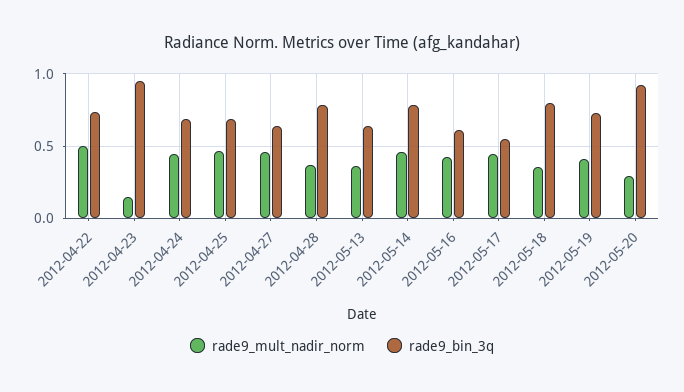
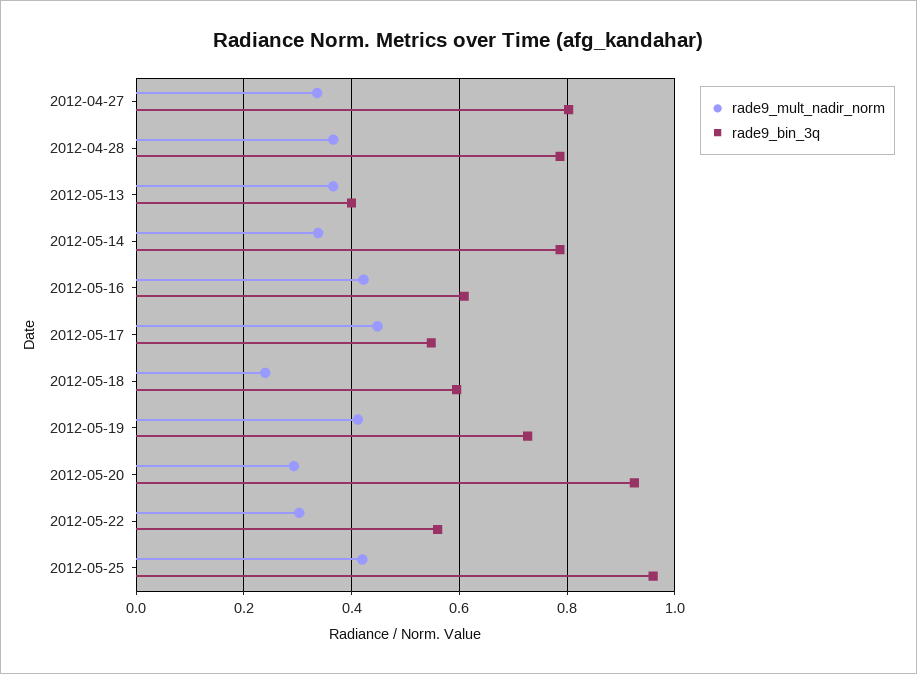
rade9_mult_nadir_norm, 2012-04-22: 0.5 -> none
rade9_bin_3q, 2012-04-22: 0.75 -> none
rade9_mult_nadir_norm, 2012-04-23: 0.15 -> none
rade9_bin_3q, 2012-04-23: 0.95 -> none
rade9_mult_nadir_norm, 2012-04-24: 0.45 -> none
rade9_bin_3q, 2012-04-24: 0.7 -> none
rade9_mult_nadir_norm, 2012-04-25: 0.45 -> none
rade9_bin_3q, 2012-04-25: 0.7 -> none
rade9_mult_nadir_norm, 2012-04-27: 0.45 -> 0.34
rade9_bin_3q, 2012-04-27: 0.65 -> 0.8
rade9_bin_3q, 2012-05-13: 0.65 -> 0.4
rade9_mult_nadir_norm, 2012-05-14: 0.45 -> 0.34
rade9_mult_nadir_norm, 2012-05-18: 0.35 -> 0.24
rade9_bin_3q, 2012-05-18: 0.8 -> 0.6
rade9_mult_nadir_norm, 2012-05-22: none -> 0.3
rade9_bin_3q, 2012-05-22: none -> 0.56
rade9_mult_nadir_norm, 2012-05-25: none -> 0.42
rade9_bin_3q, 2012-05-25: none -> 0.96

